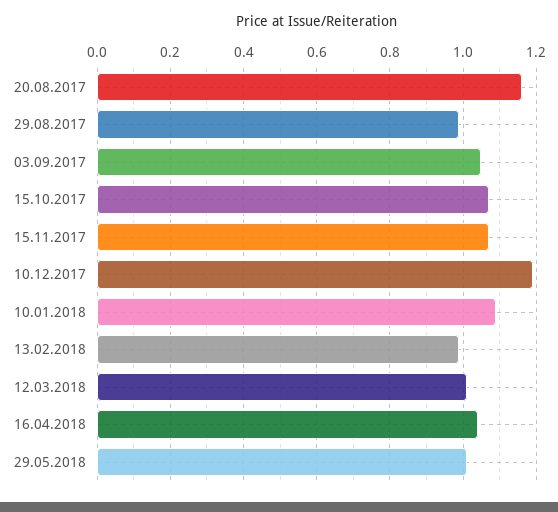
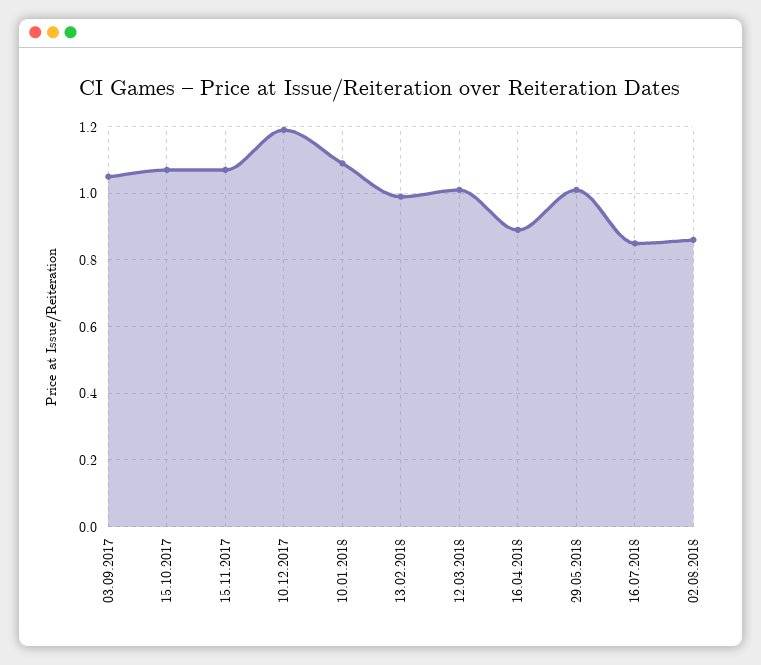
20.08.2017: 1.15 -> none
29.08.2017: 1 -> none
16.04.2018: 1.05 -> 0.9
16.07.2018: none -> 0.85
02.08.2018: none -> 0.85

